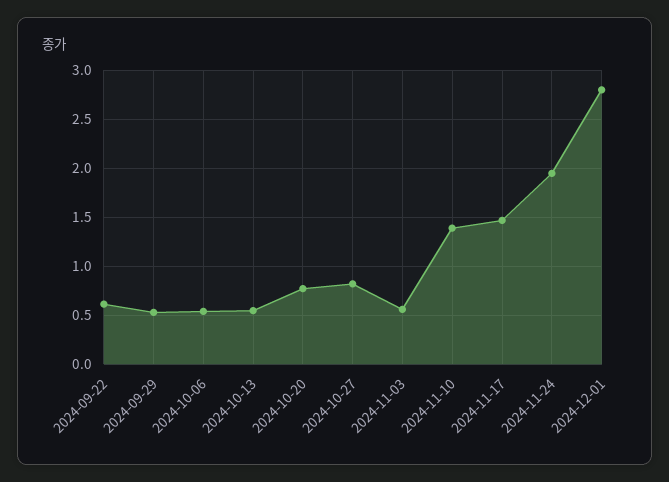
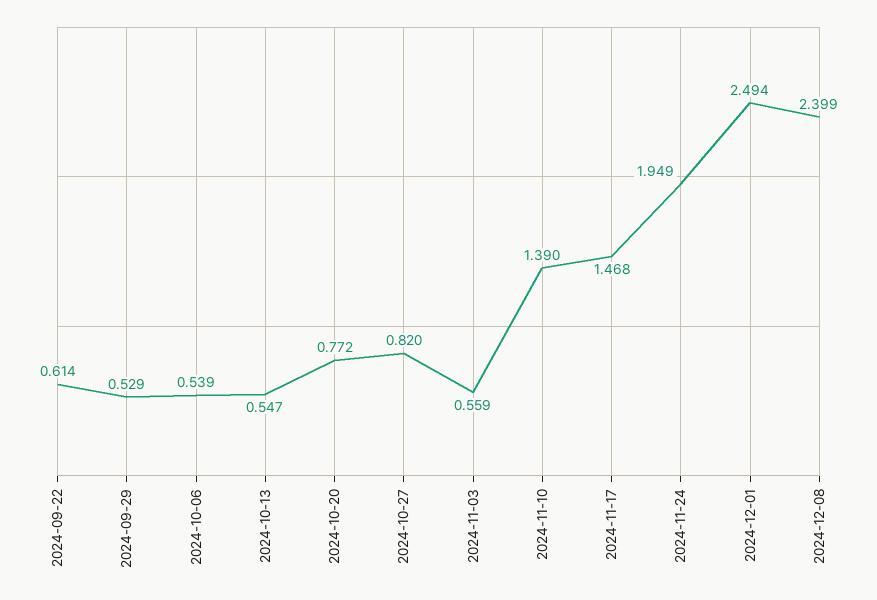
2024-12-01: 2.8 -> 2.494
2024-12-08: none -> 2.399

